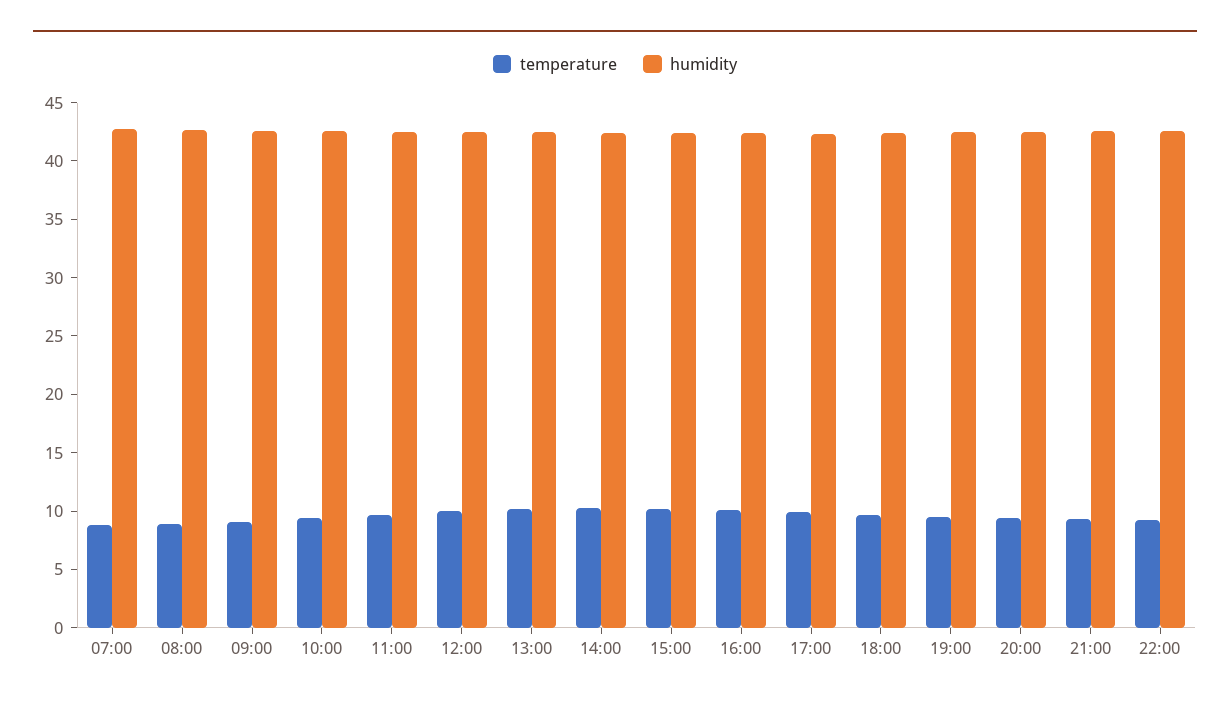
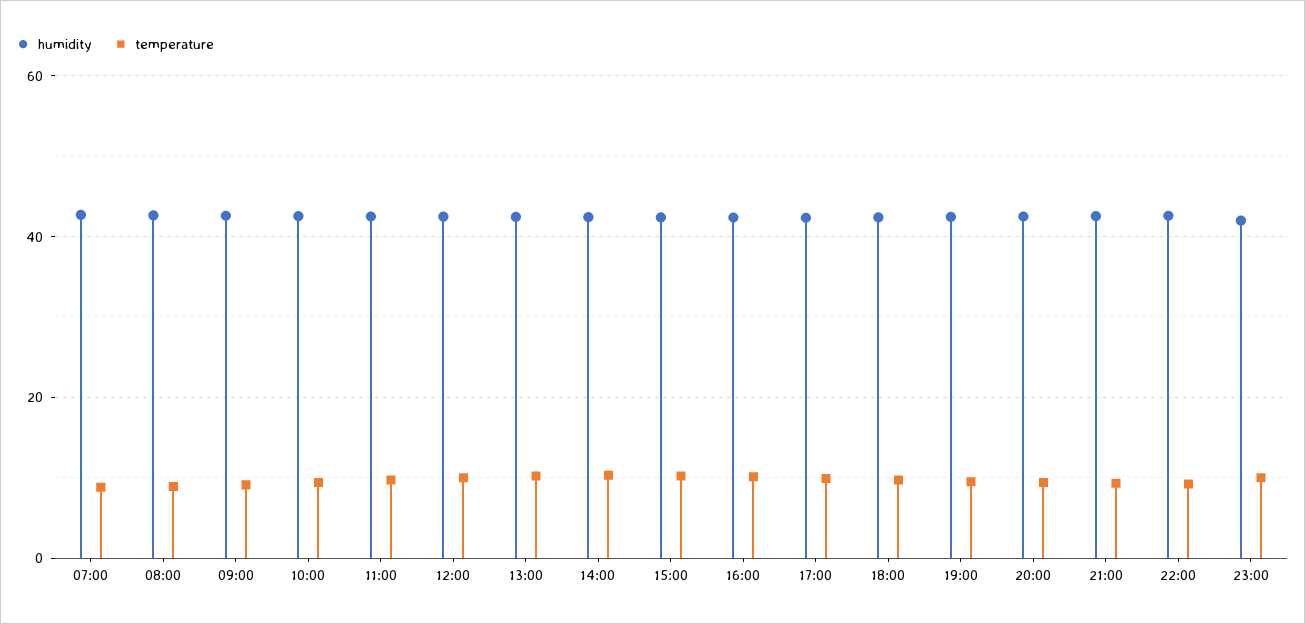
humidity, 23:00: none -> 42
temperature, 23:00: none -> 10

